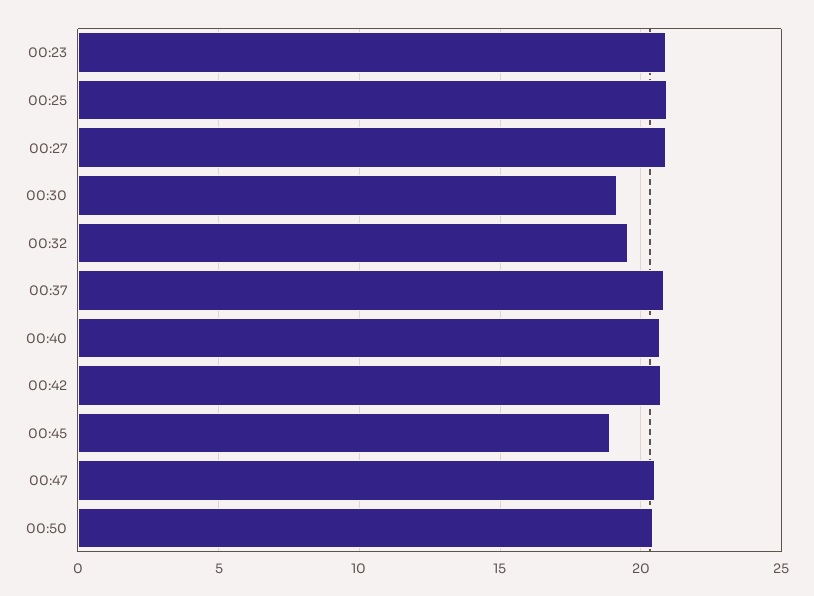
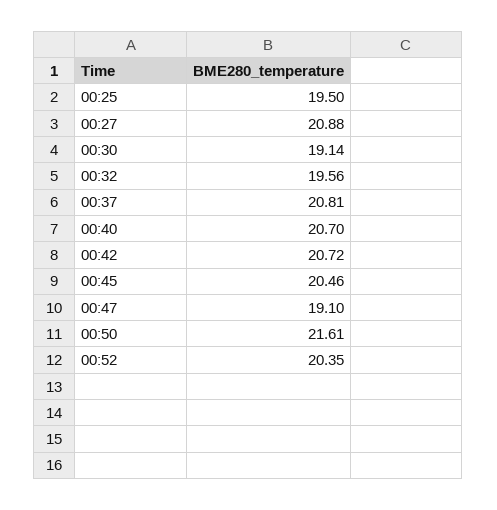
00:23: 21 -> none
00:25: 21 -> 19.5
00:45: 19 -> 20.46
00:47: 20.5 -> 19.1
00:50: 20.5 -> 21.61
00:52: none -> 20.35

